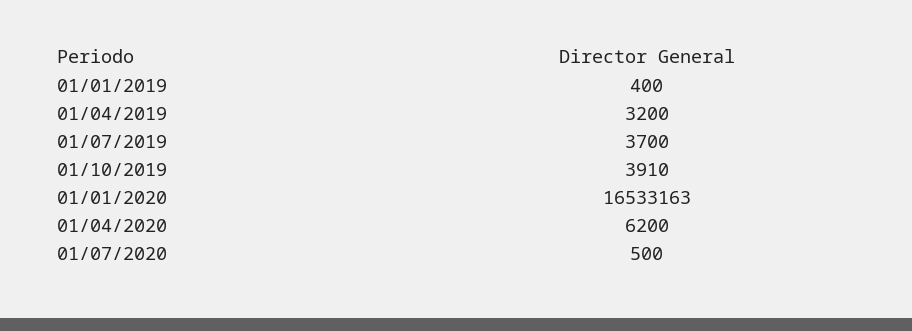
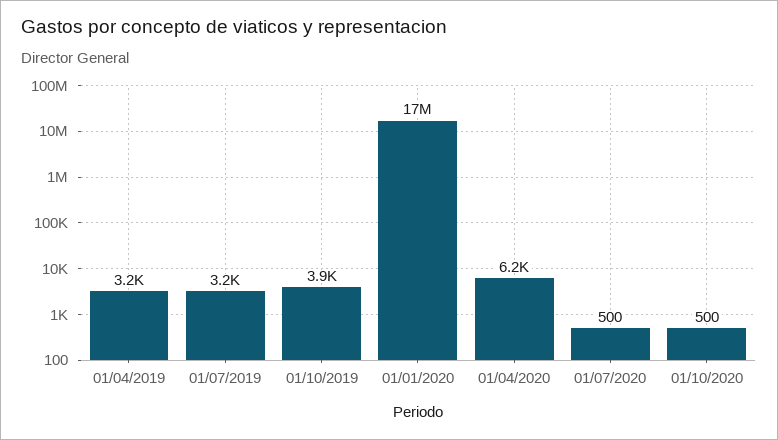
01/01/2019: 400 -> none
01/07/2019: 3700 -> 3200
01/10/2020: none -> 500

